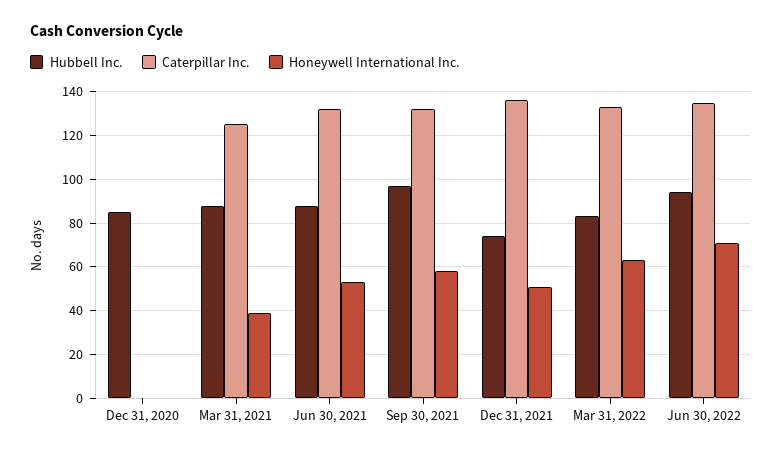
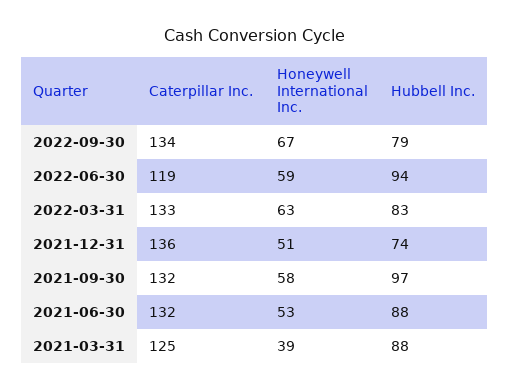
Hubbell Inc., Dec 31, 2020: 85 -> none
Caterpillar Inc., Dec 31, 2020: 0 -> none
Honeywell International Inc., Dec 31, 2020: 0 -> none
Caterpillar Inc., Jun 30, 2022: 135 -> 119
Honeywell International Inc., Jun 30, 2022: 70 -> 59
Caterpillar Inc., 2022-09-30: none -> 134
Honeywell International Inc., 2022-09-30: none -> 67
Hubbell Inc., 2022-09-30: none -> 79

